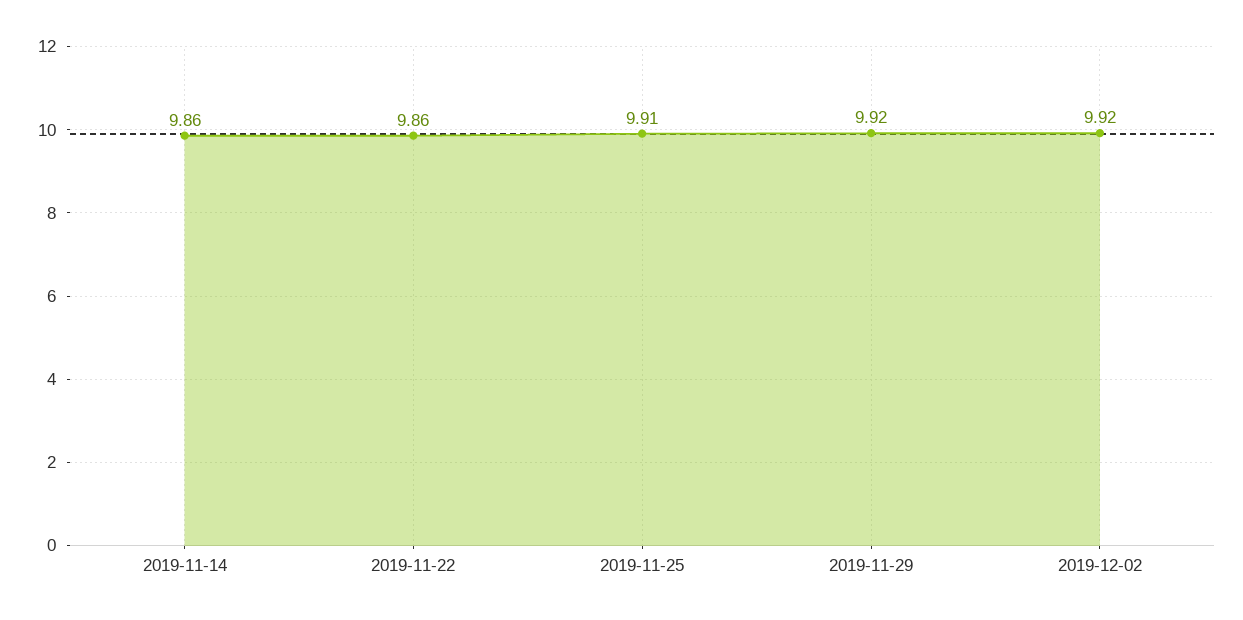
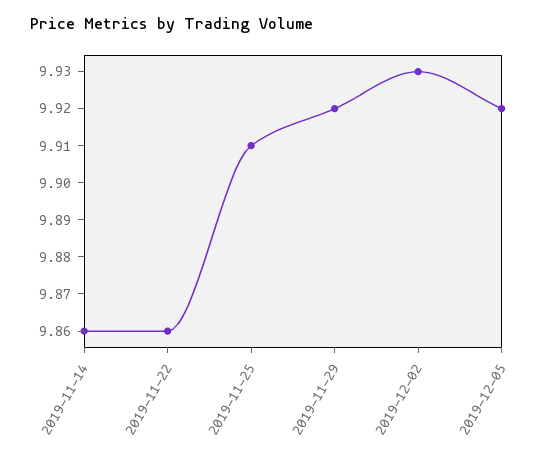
2019-12-02: 9.92 -> 9.93
2019-12-05: none -> 9.92

